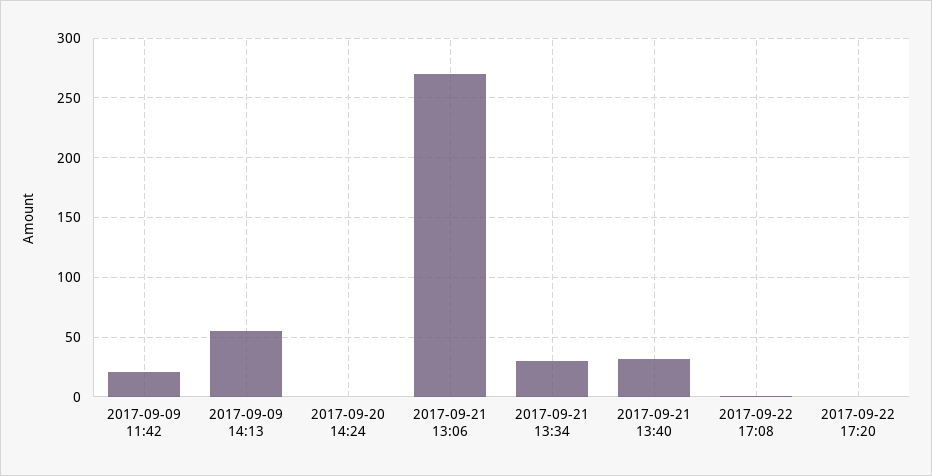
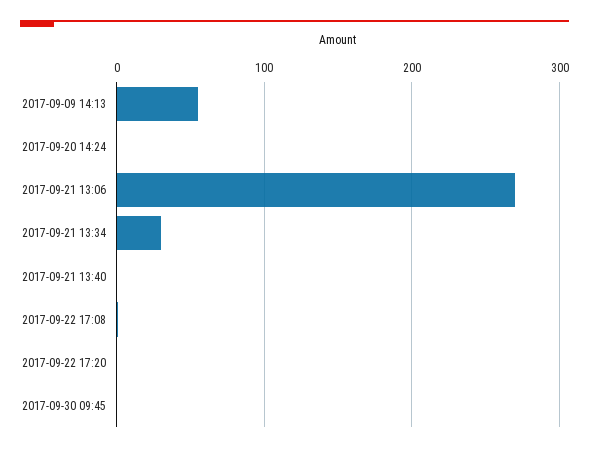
2017-09-09 11:42: 20 -> none
2017-09-21 13:40: 30 -> 0
2017-09-30 09:45: none -> 0

